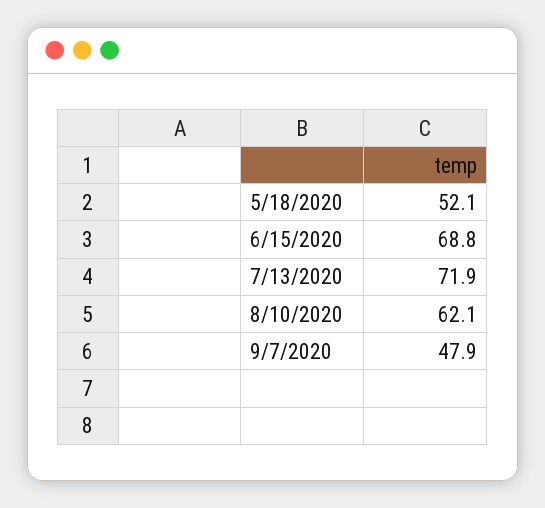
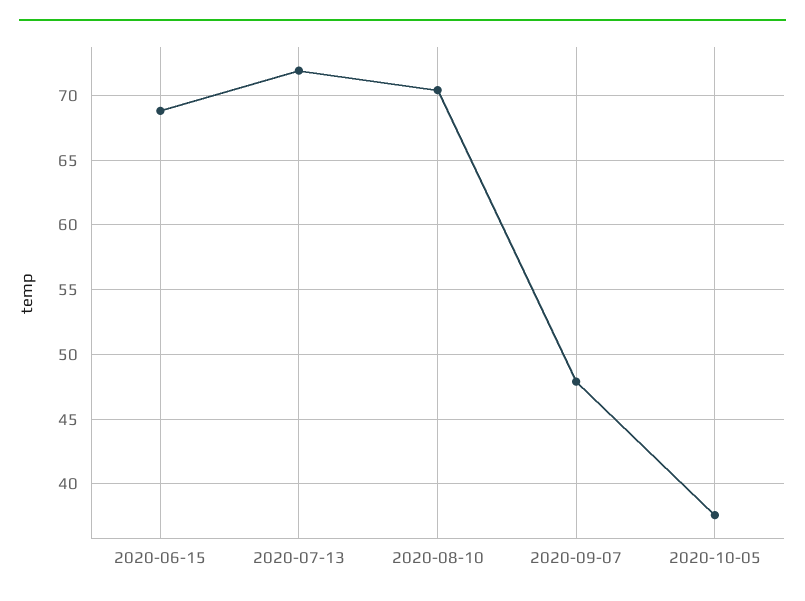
5/18/2020: 52.1 -> none
8/10/2020: 62.1 -> 70.5
2020-10-05: none -> 37.5

